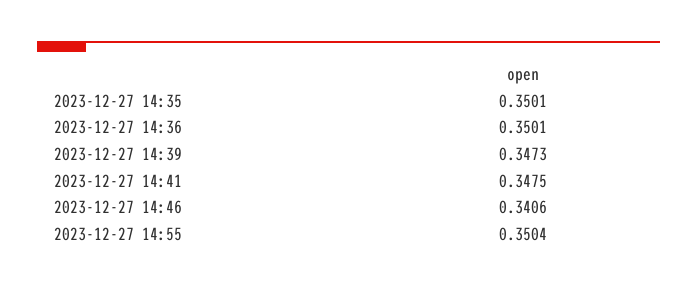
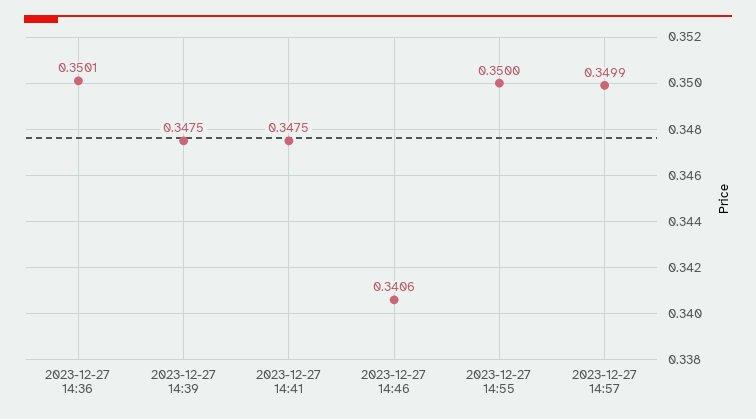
2023-12-27 14:35: 0.3501 -> none
2023-12-27 14:39: 0.3473 -> 0.3475
2023-12-27 14:55: 0.3504 -> 0.35
2023-12-27 14:57: none -> 0.3499

